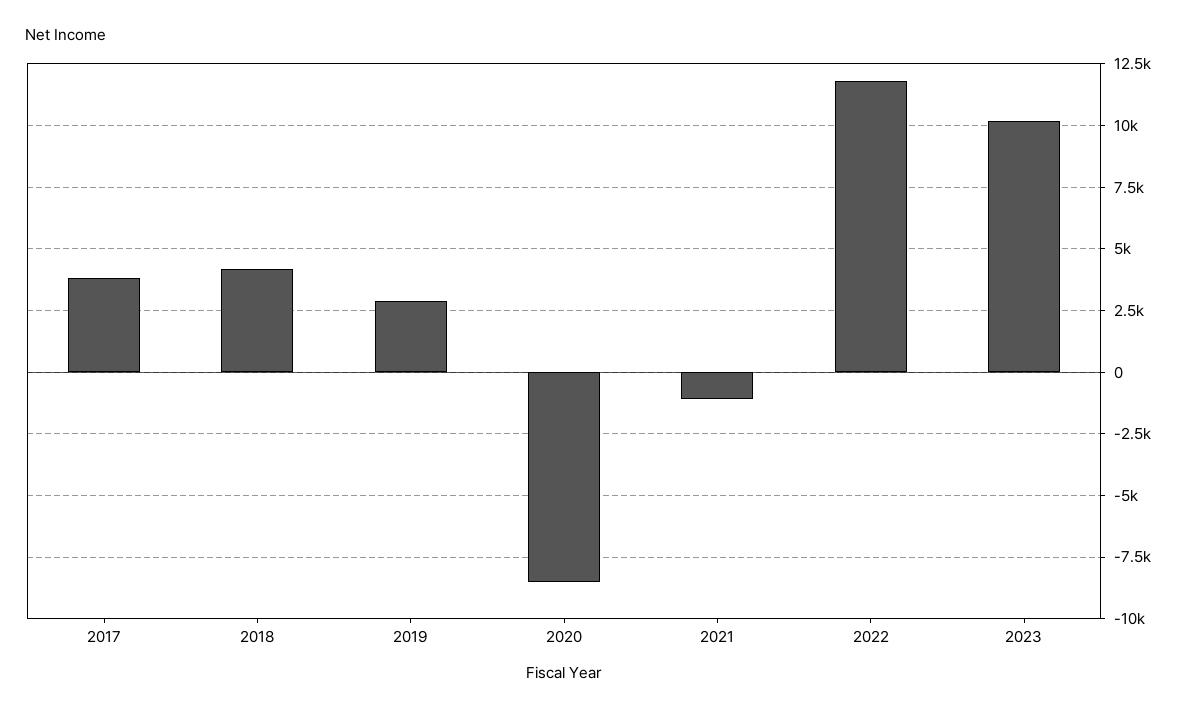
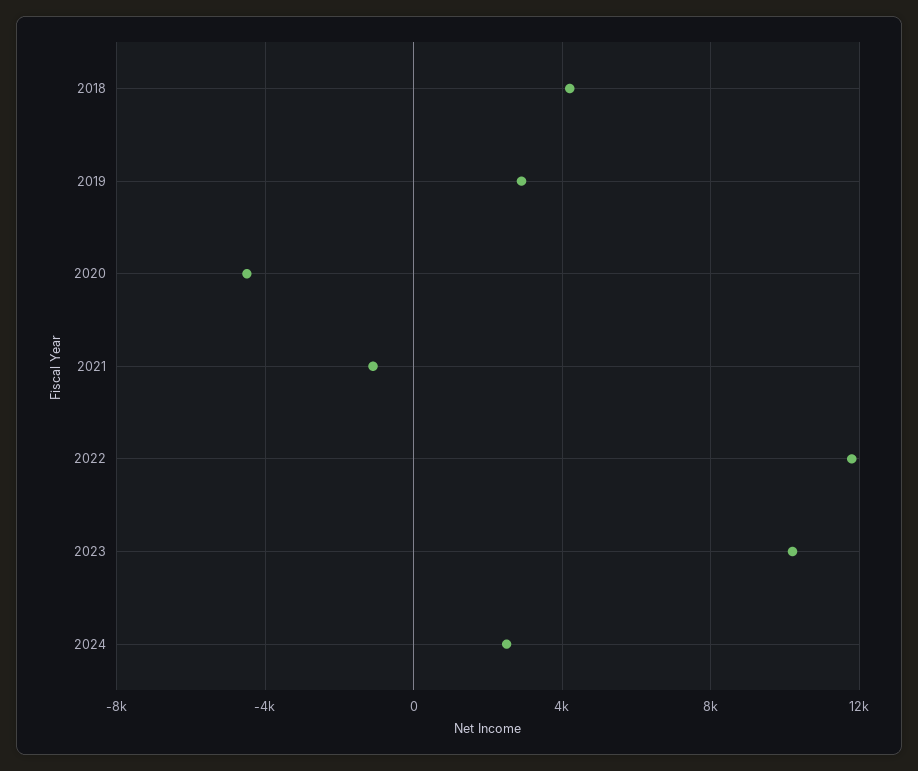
2017: 3750 -> none
2020: -8500 -> -4500
2024: none -> 2500

